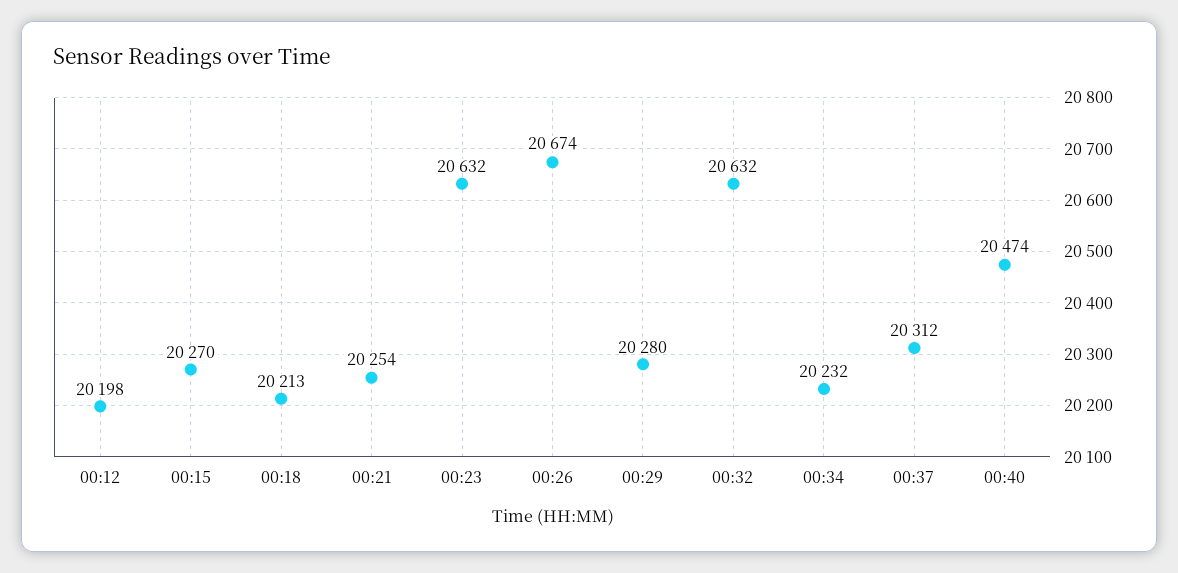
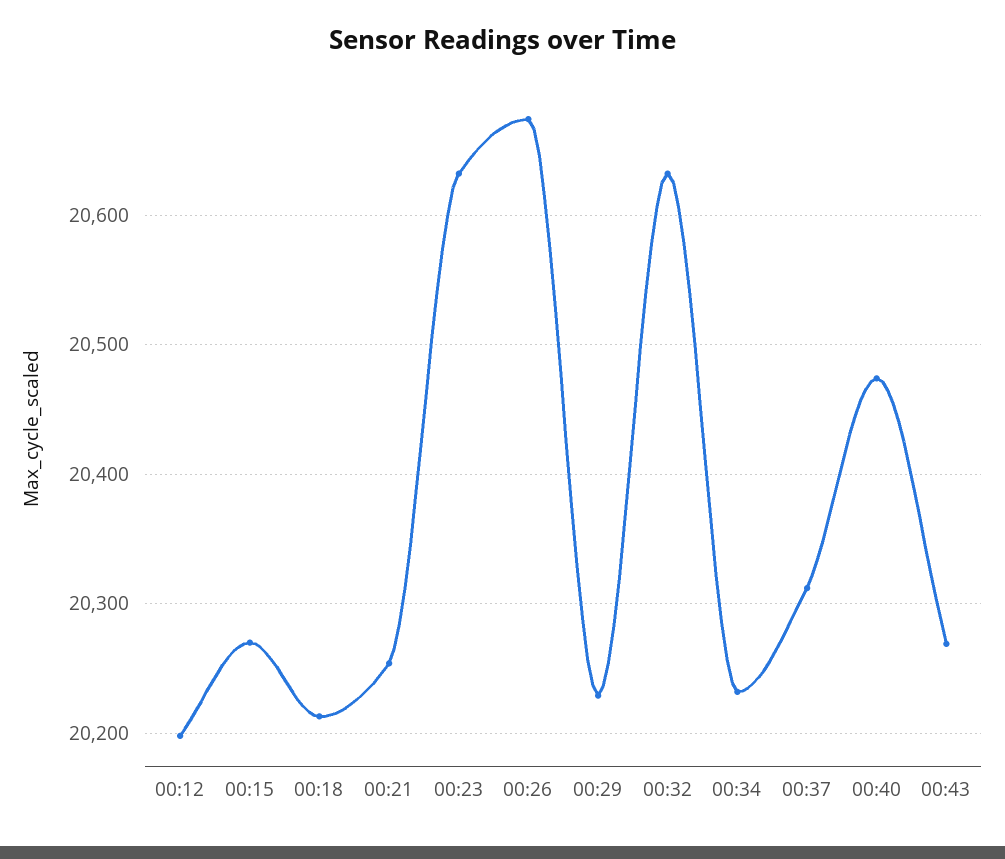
00:29: 20280 -> 20230
00:43: none -> 20270

